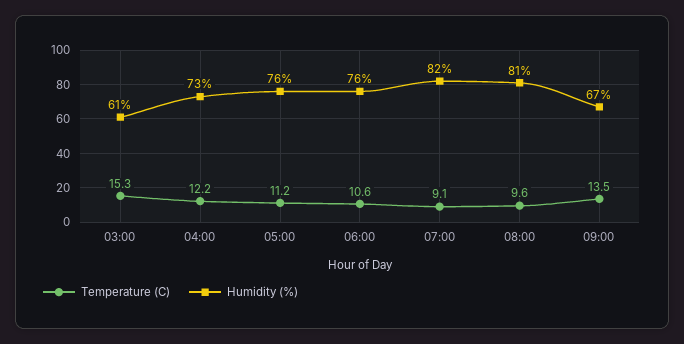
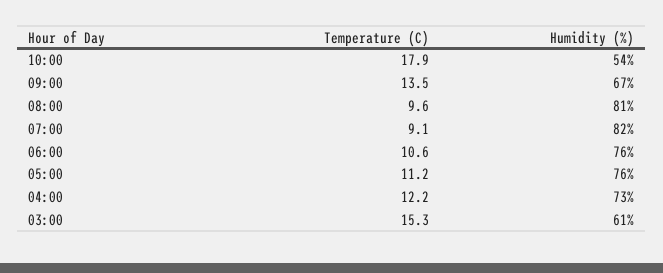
Temperature (C), 10:00: none -> 17.9
Humidity (%), 10:00: none -> 54

